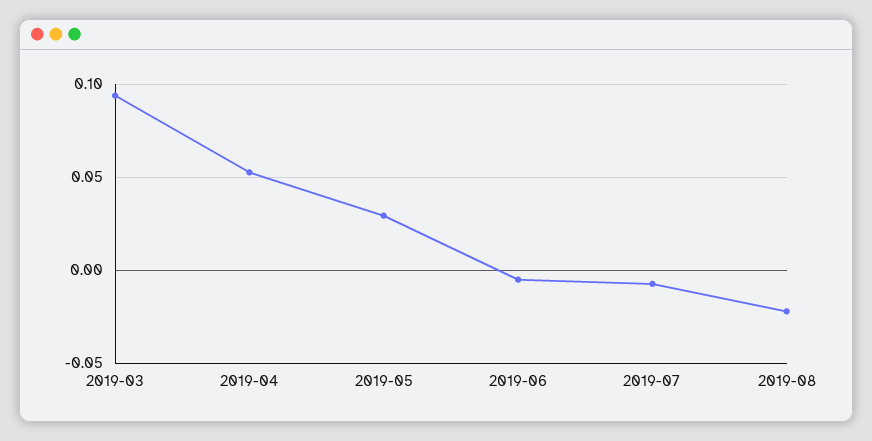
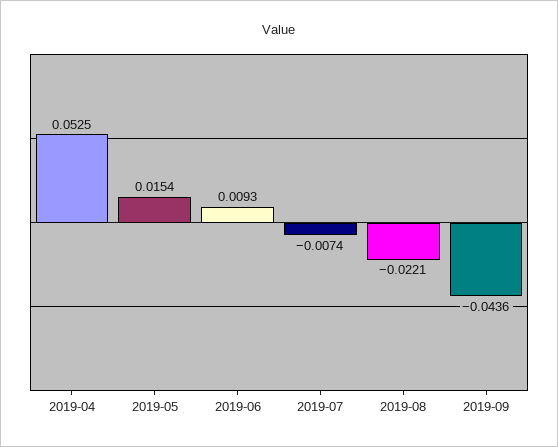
2019-03: 0.095 -> none
2019-05: 0.03 -> 0.0154
2019-06: -0.005 -> 0.0093
2019-09: none -> -0.0436

